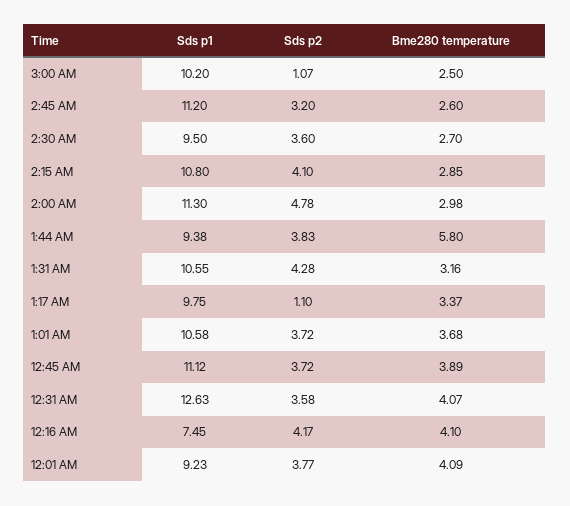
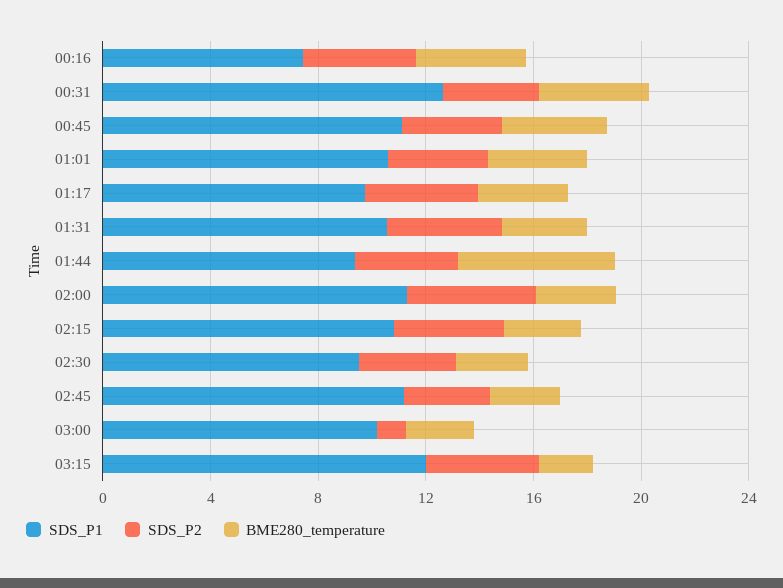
Sds p2, 1:17 AM: 1.1 -> 4
Sds p1, 12:01 AM: 9.23 -> none
Sds p2, 12:01 AM: 3.77 -> none
Bme280 temperature, 12:01 AM: 4.09 -> none
Sds p1, 03:15: none -> 12
Sds p2, 03:15: none -> 4
Bme280 temperature, 03:15: none -> 2

